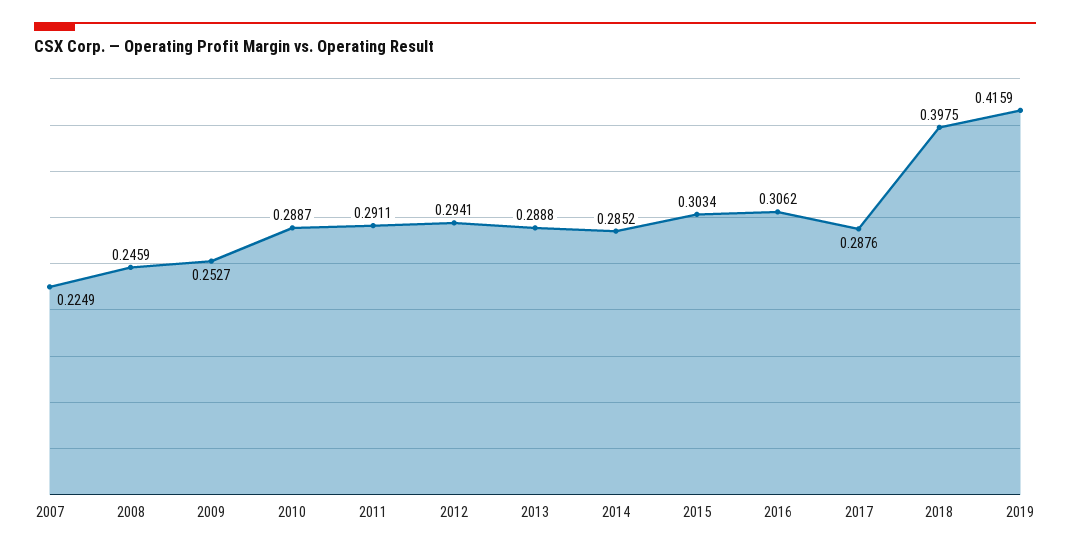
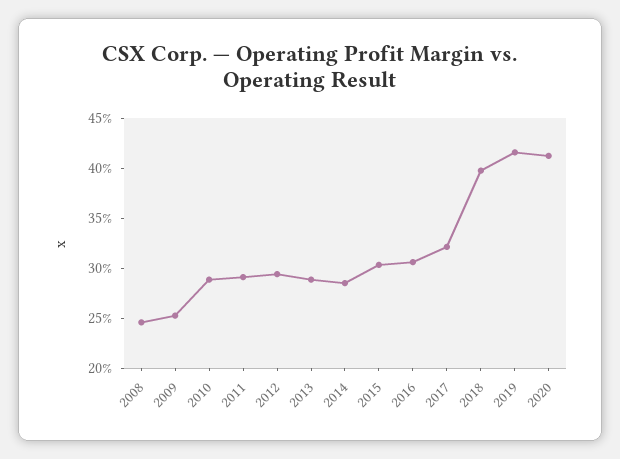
2007: 0.2249 -> none
2017: 0.2876 -> 0.32
2020: none -> 0.41

